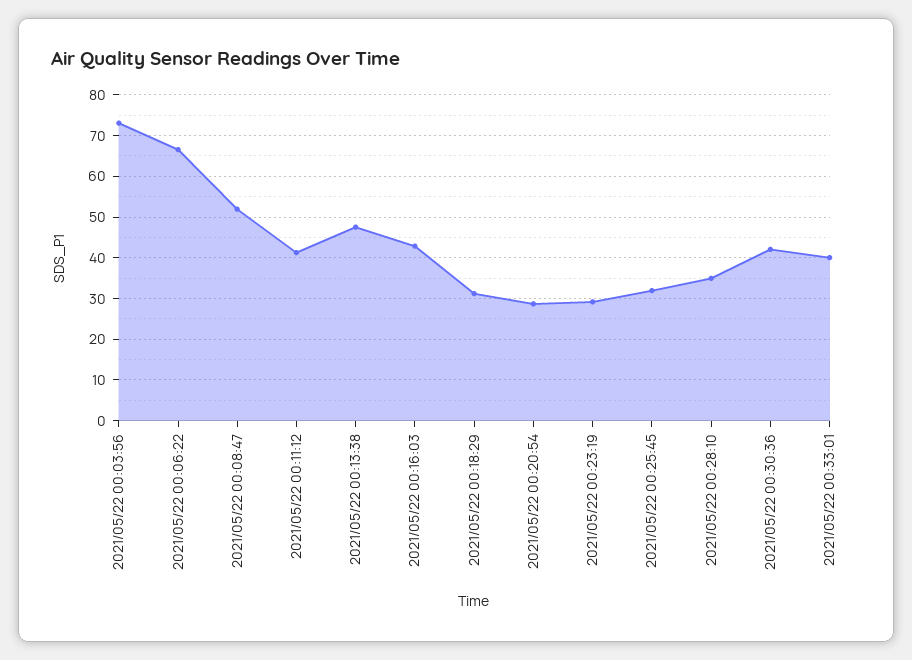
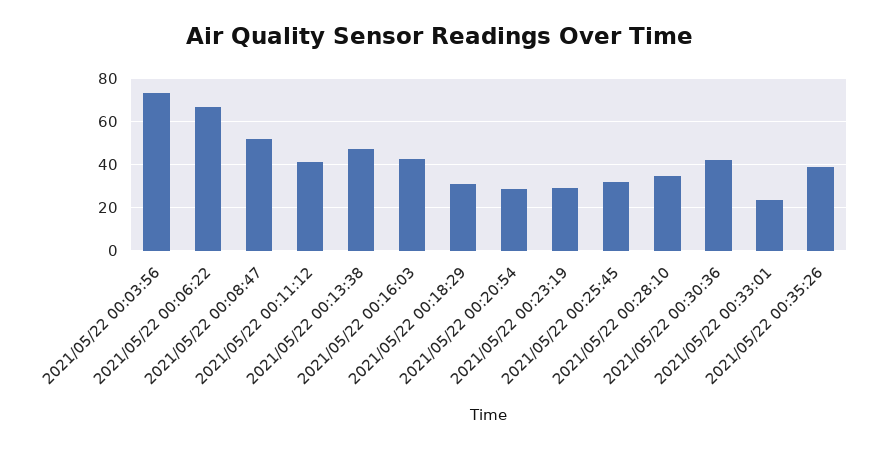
2021/05/22 00:33:01: 40 -> 25
2021/05/22 00:35:26: none -> 40

